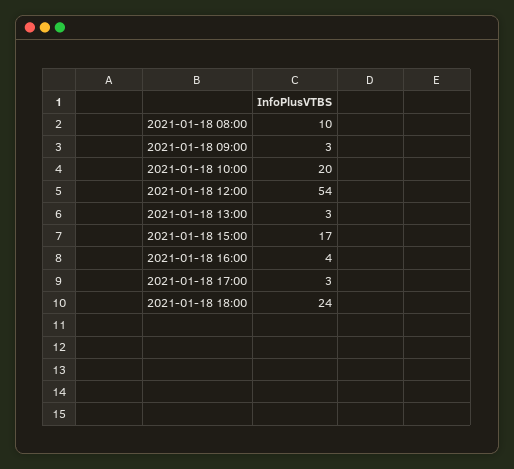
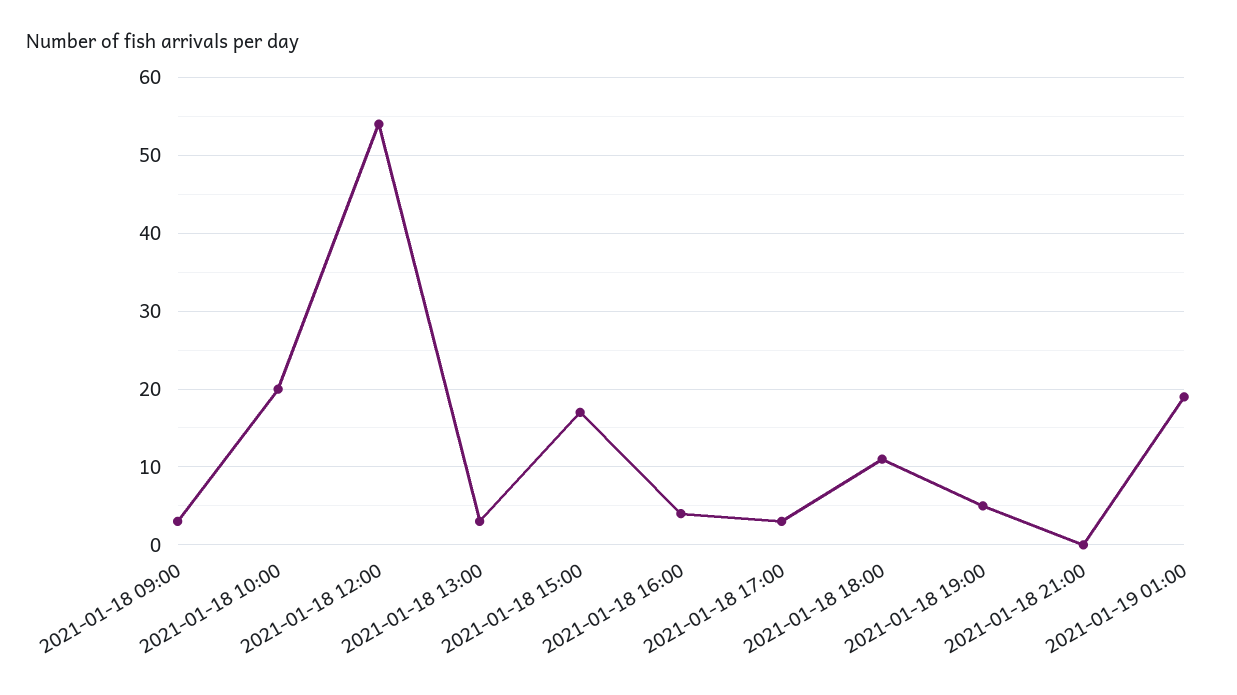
2021-01-18 08:00: 10 -> none
2021-01-18 18:00: 24 -> 11
2021-01-18 19:00: none -> 5
2021-01-18 21:00: none -> 0
2021-01-19 01:00: none -> 19

